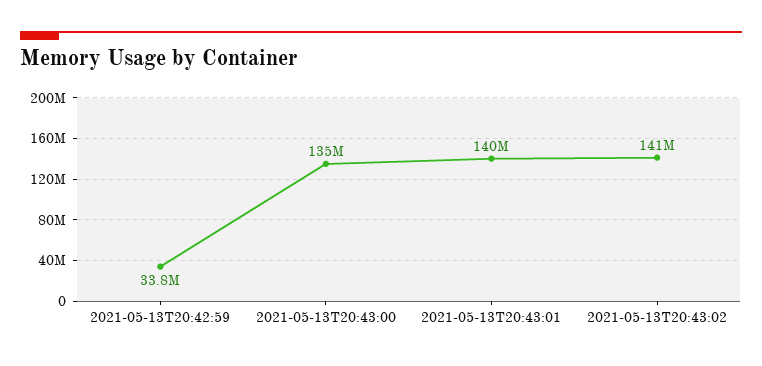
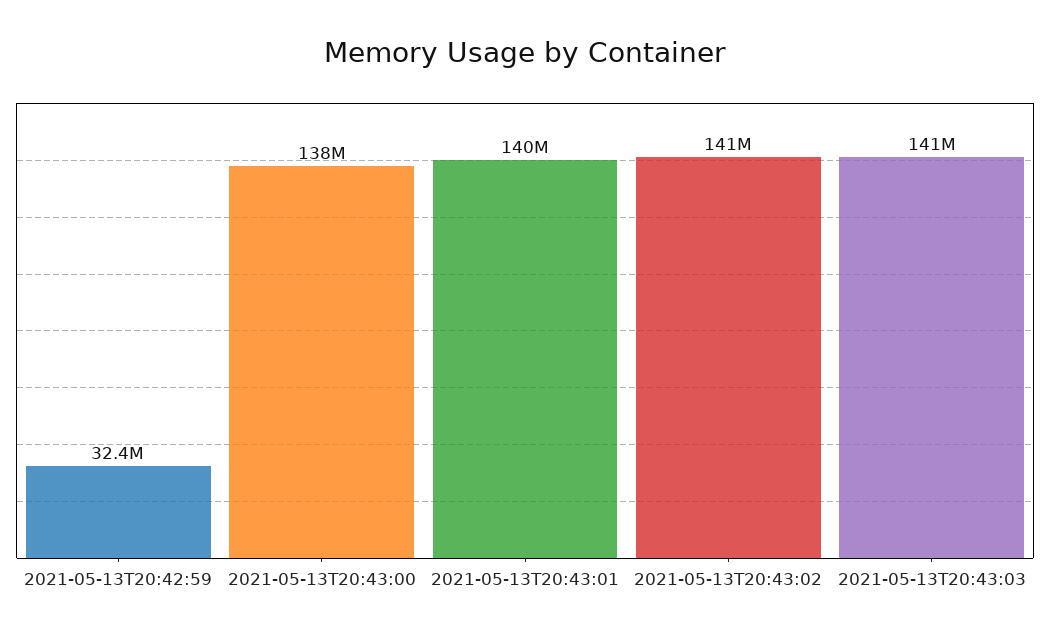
2021-05-13T20:42:59: 33800000 -> 32400000
2021-05-13T20:43:00: 135000000 -> 138000000
2021-05-13T20:43:03: none -> 141000000

